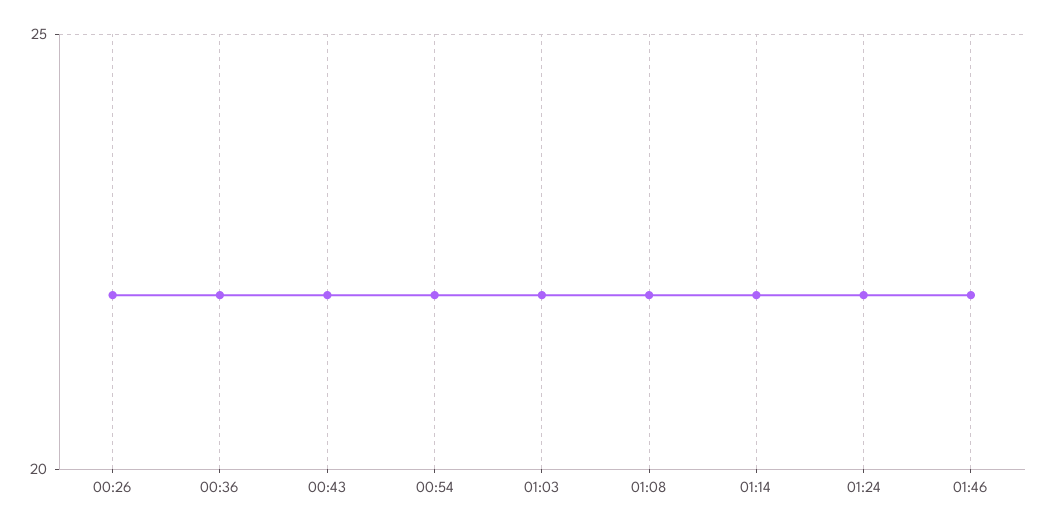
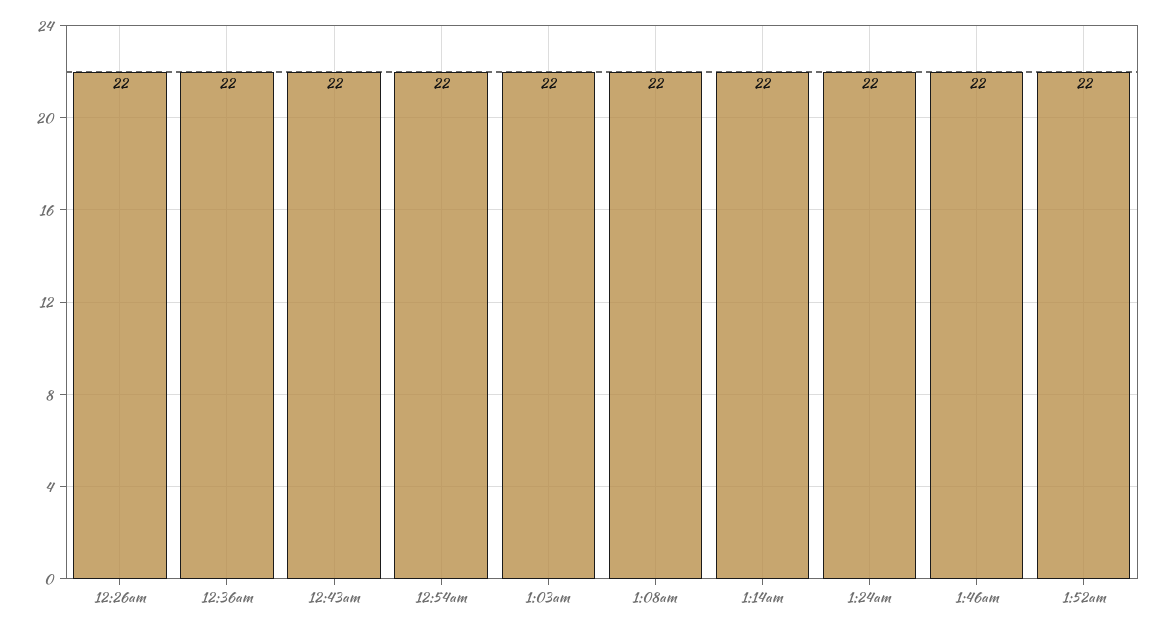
1:52am: none -> 22

